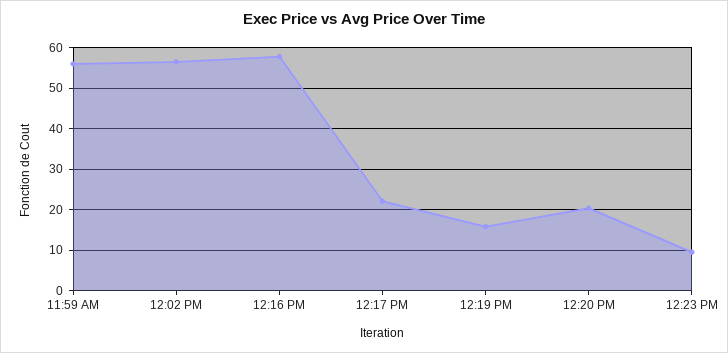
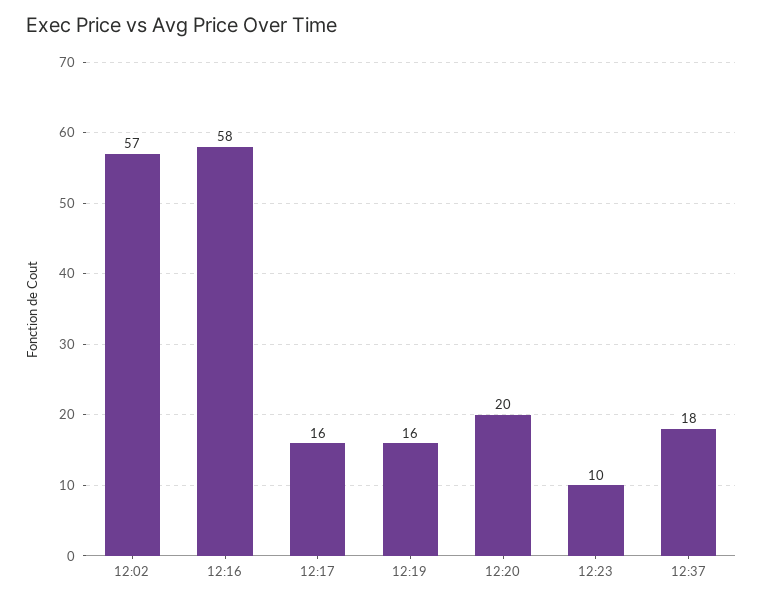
11:59 AM: 56 -> none
12:17 PM: 22 -> 16
12:37: none -> 18

